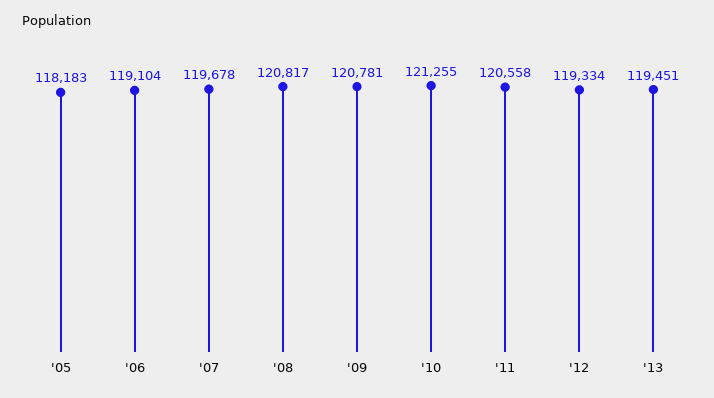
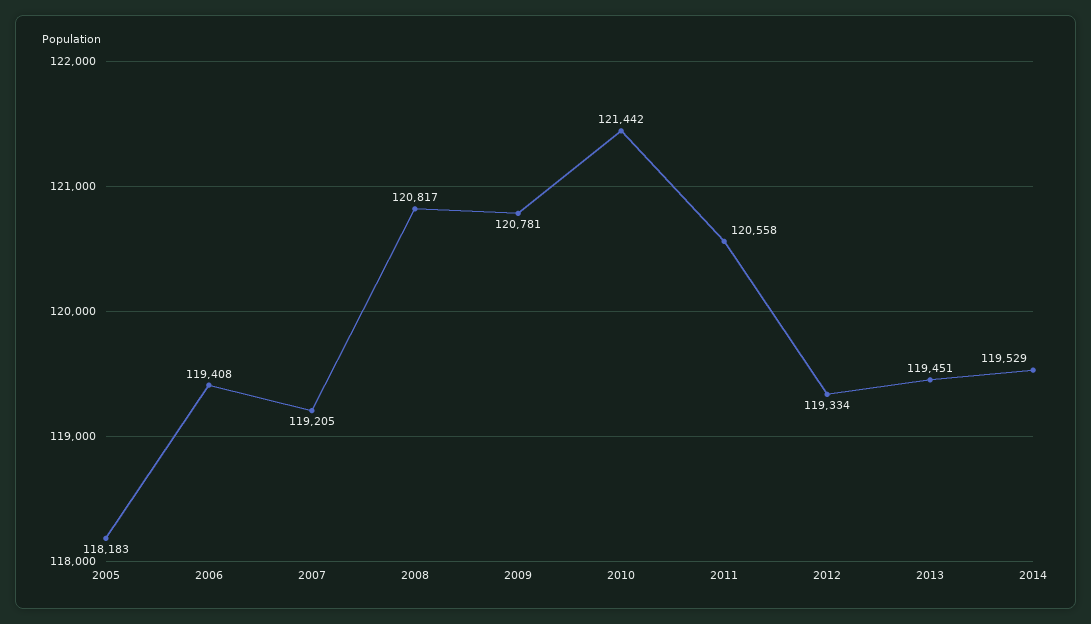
'06: 119104 -> 119408
'07: 119678 -> 119205
'10: 121255 -> 121442
2014: none -> 119529

